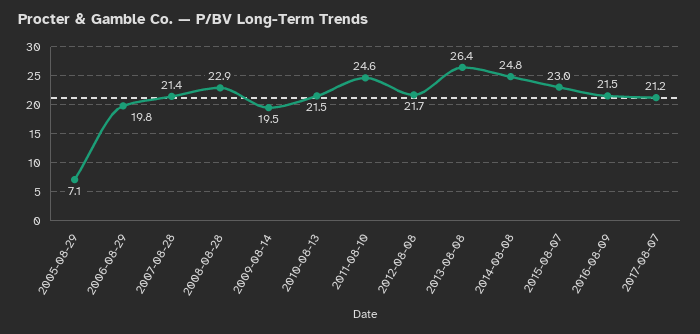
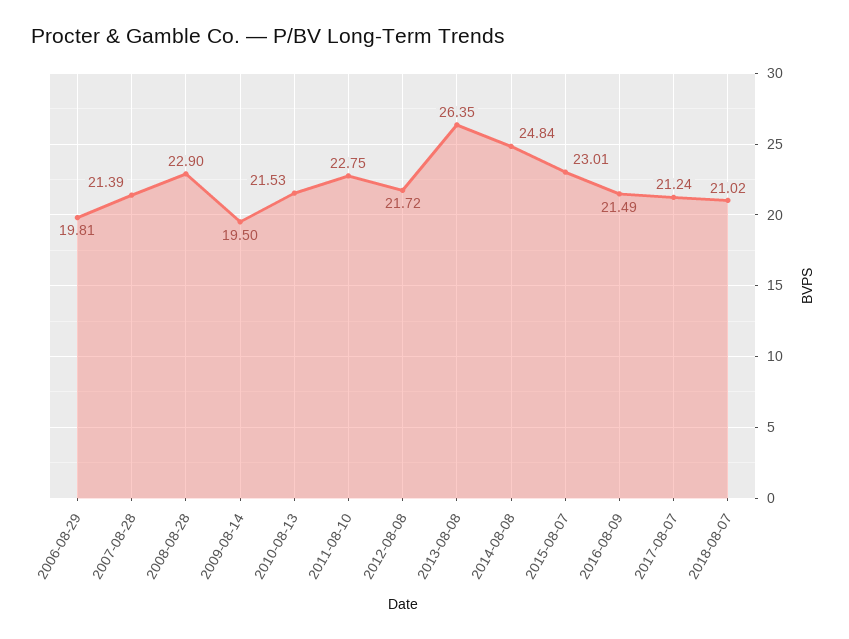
2005-08-29: 7.1 -> none
2011-08-10: 24.6 -> 22.75
2018-08-07: none -> 21.02

